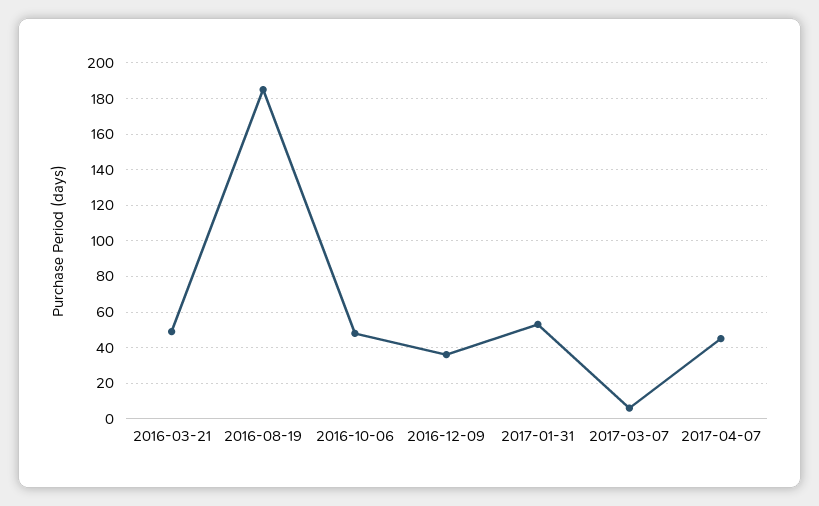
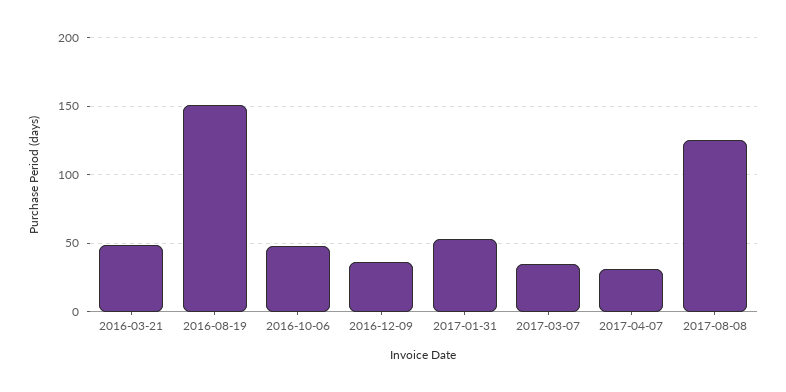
2016-08-19: 185 -> 150
2017-03-07: 5 -> 35
2017-04-07: 45 -> 30
2017-08-08: none -> 125

